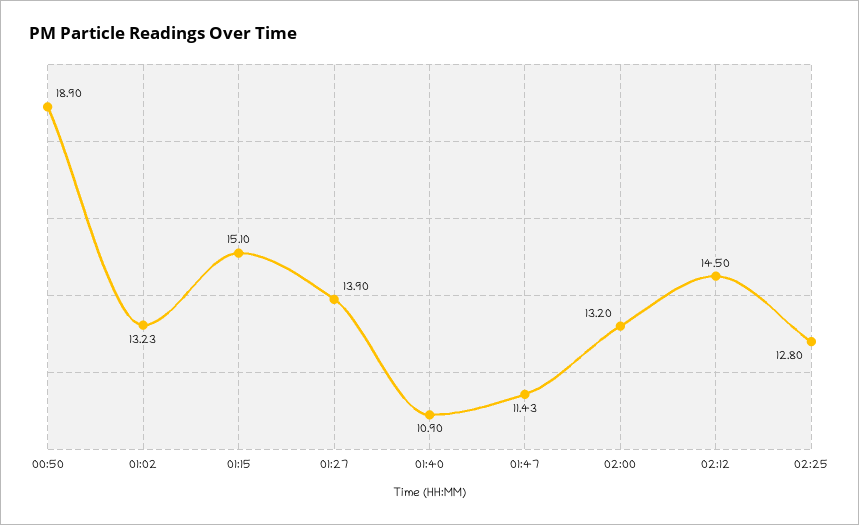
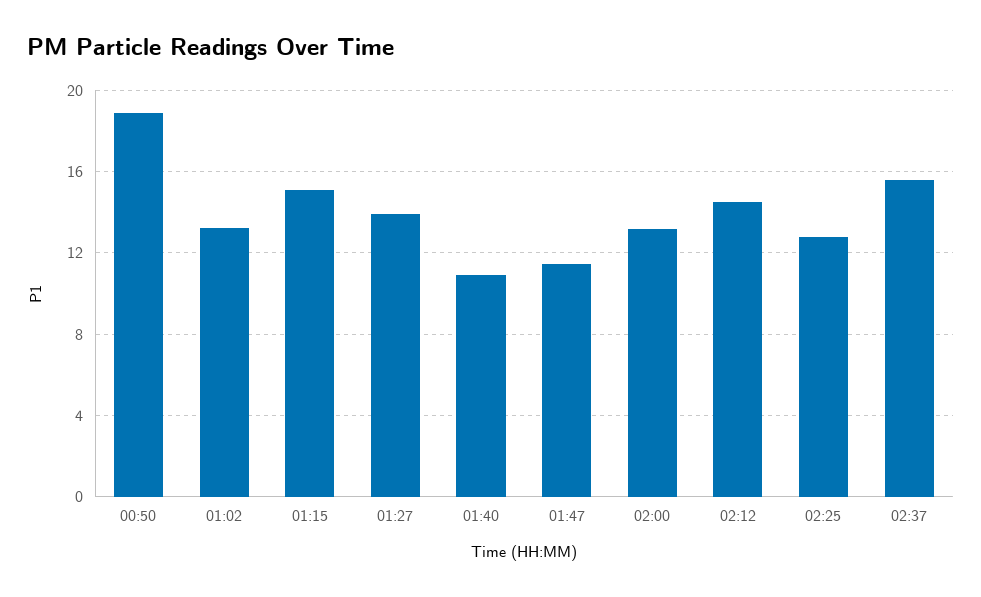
02:37: none -> 15.5

